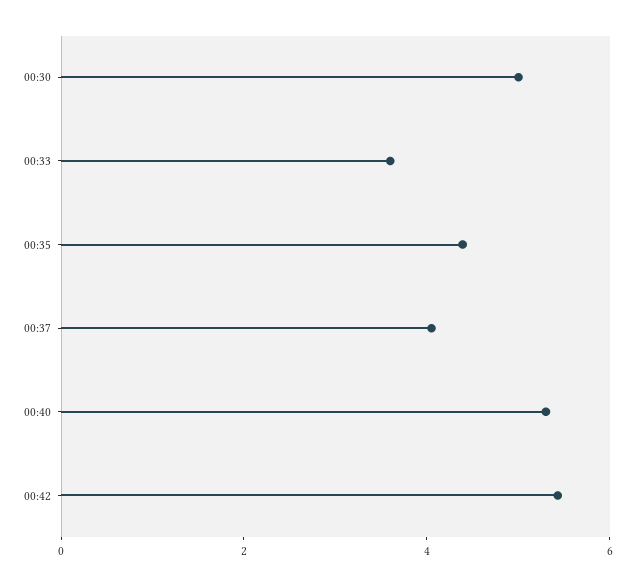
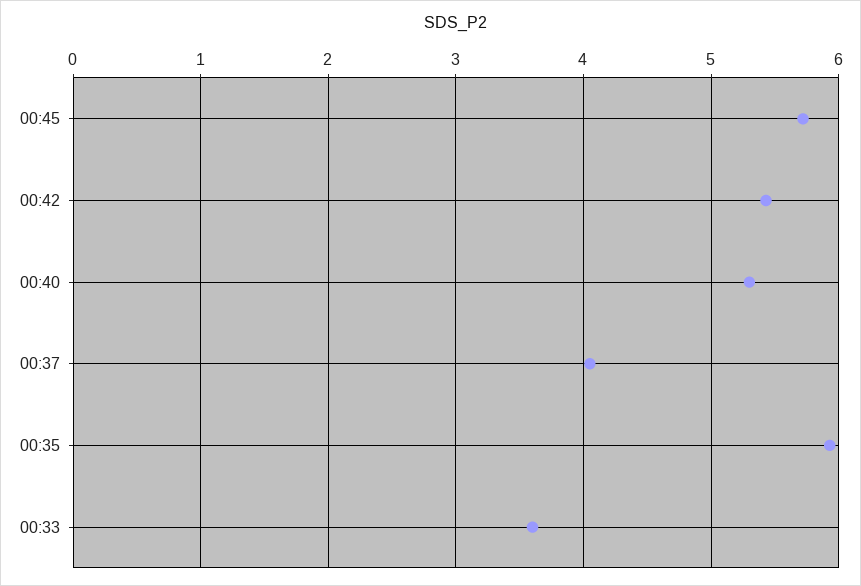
00:30: 5 -> none
00:35: 4.5 -> 5.9
00:45: none -> 5.7

